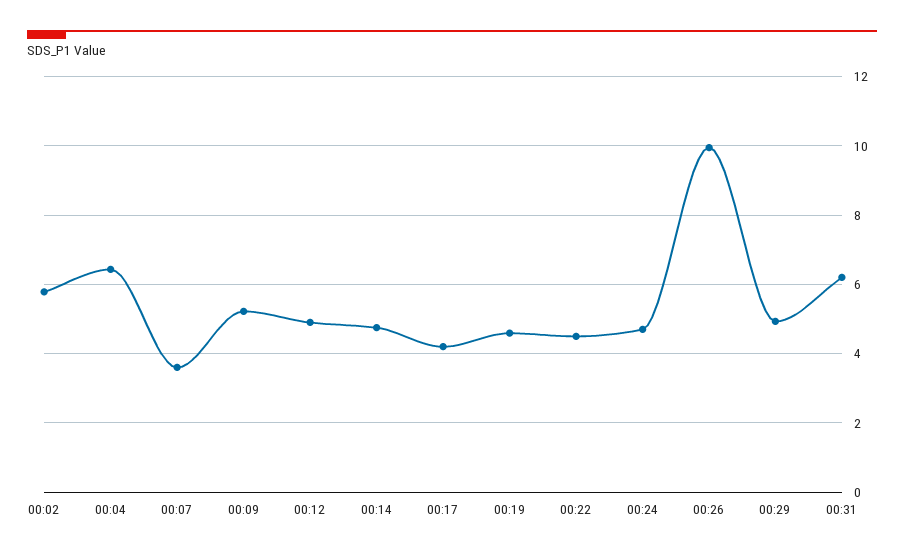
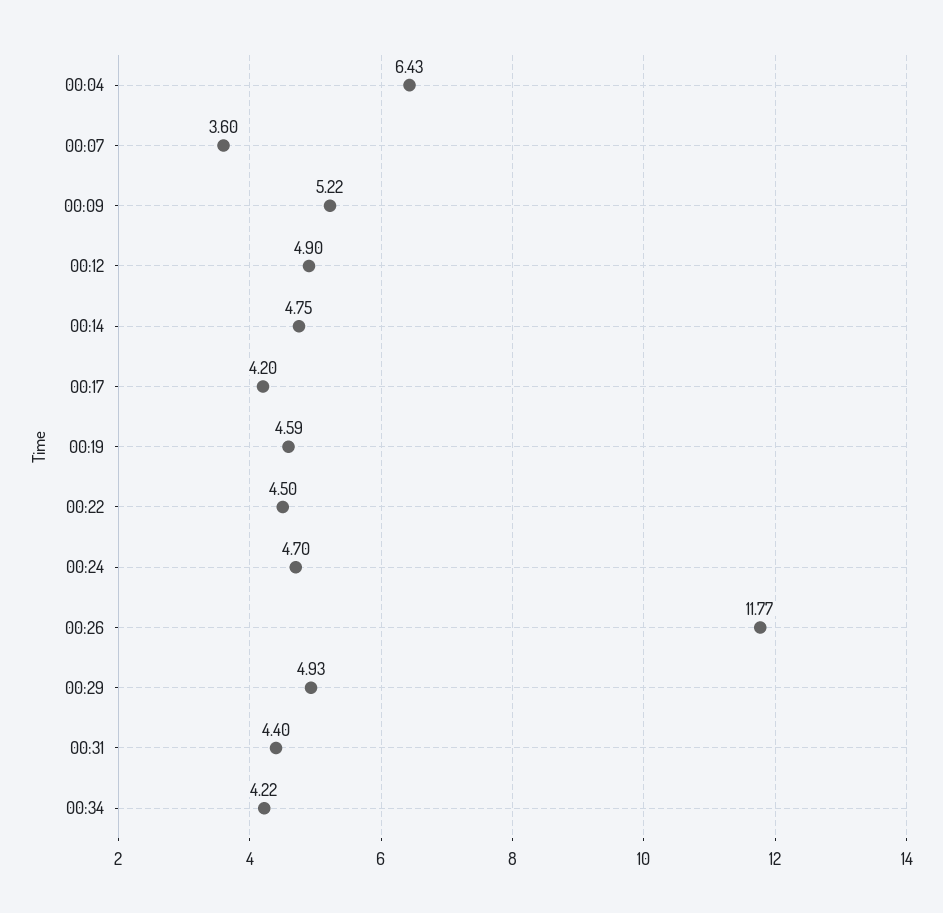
00:02: 5.8 -> none
00:26: 10 -> 11.77
00:31: 6.2 -> 4.4
00:34: none -> 4.22

